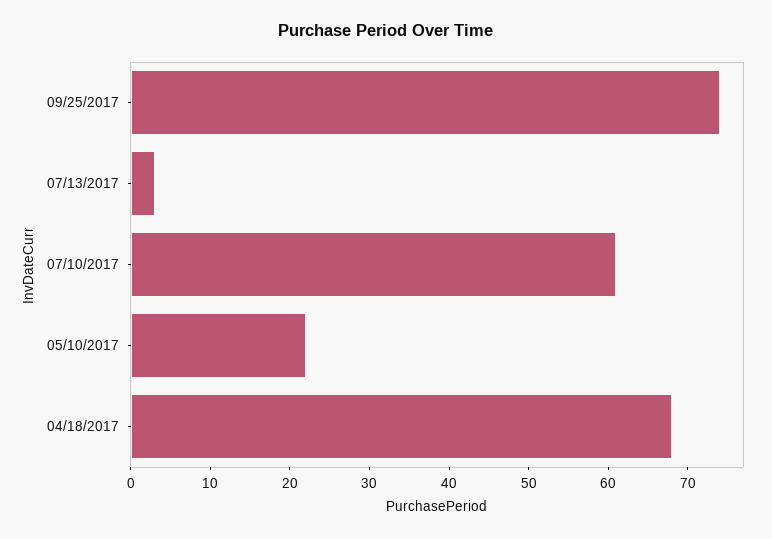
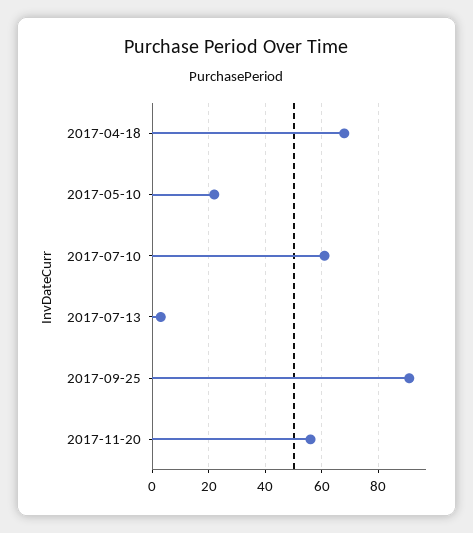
09/25/2017: 75 -> 90
2017-11-20: none -> 55

